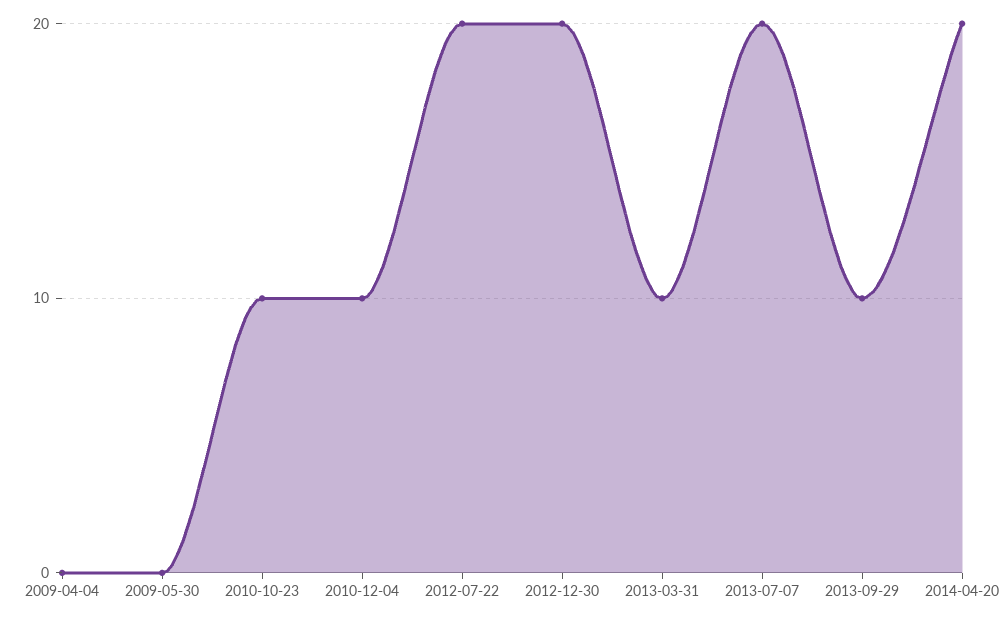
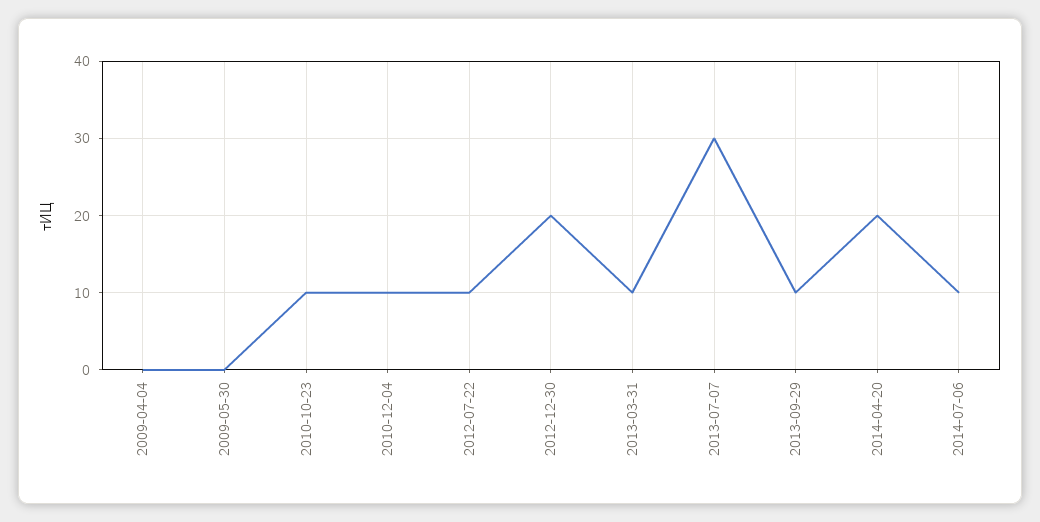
2012-07-22: 20 -> 10
2013-07-07: 20 -> 30
2014-07-06: none -> 10

